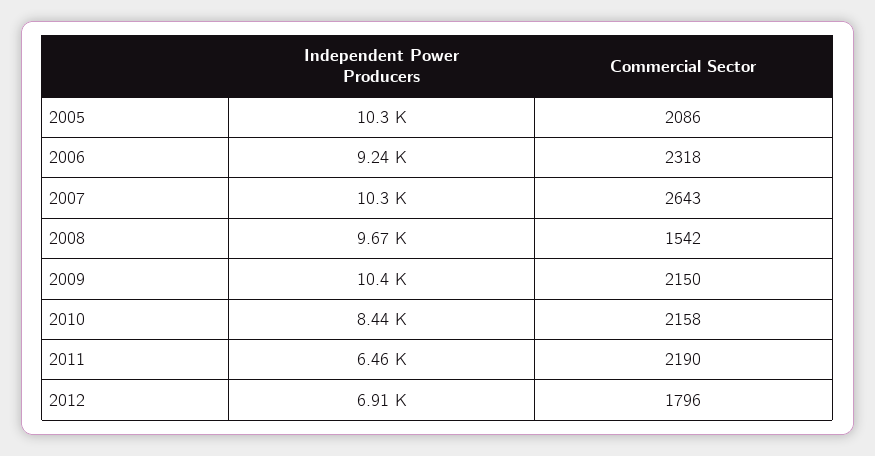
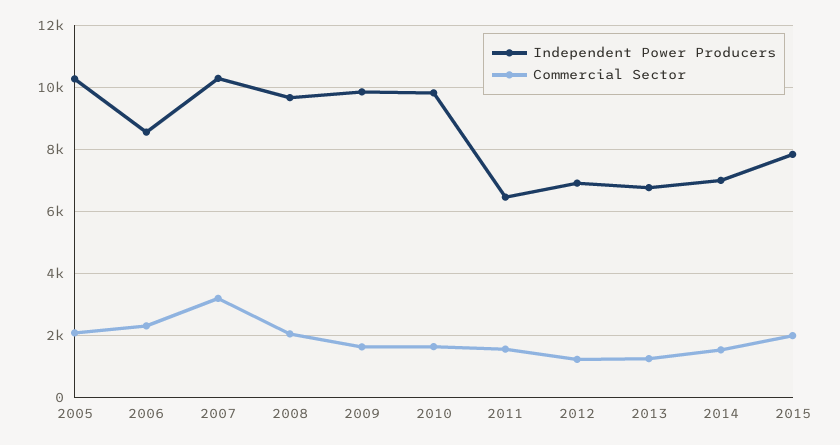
Independent Power Producers, 2006: 9240 -> 8600
Commercial Sector, 2007: 2643 -> 3200
Commercial Sector, 2008: 1542 -> 2000
Independent Power Producers, 2009: 10400 -> 9800
Commercial Sector, 2009: 2150 -> 1600
Independent Power Producers, 2010: 8440 -> 9800
Commercial Sector, 2010: 2158 -> 1600
Commercial Sector, 2011: 2190 -> 1600
Commercial Sector, 2012: 1796 -> 1200
Independent Power Producers, 2013: none -> 6800
Commercial Sector, 2013: none -> 1200
Independent Power Producers, 2014: none -> 7000
Commercial Sector, 2014: none -> 1600
Independent Power Producers, 2015: none -> 7800
Commercial Sector, 2015: none -> 2000

